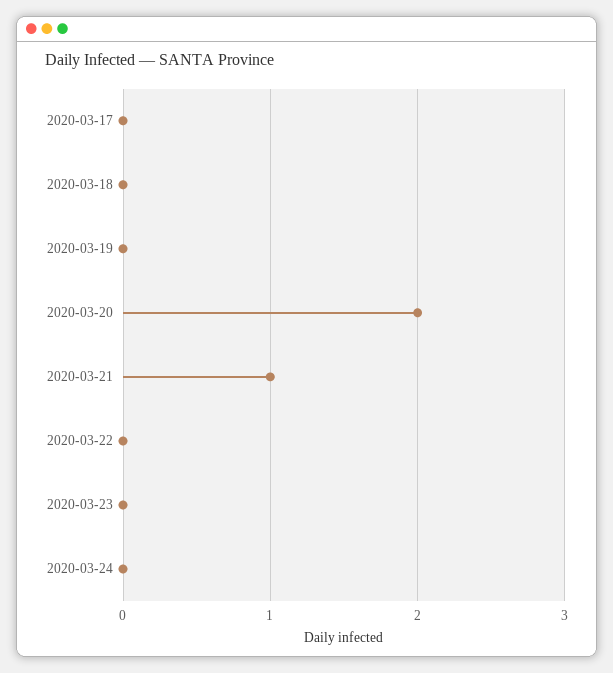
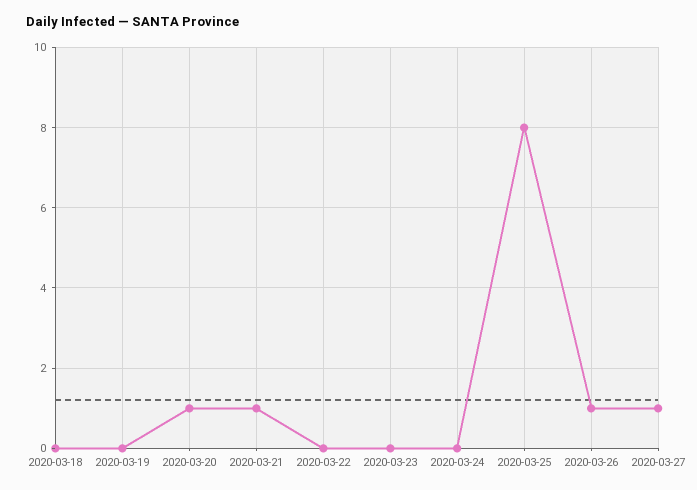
2020-03-17: 0 -> none
2020-03-20: 2 -> 1
2020-03-25: none -> 8
2020-03-26: none -> 1
2020-03-27: none -> 1

